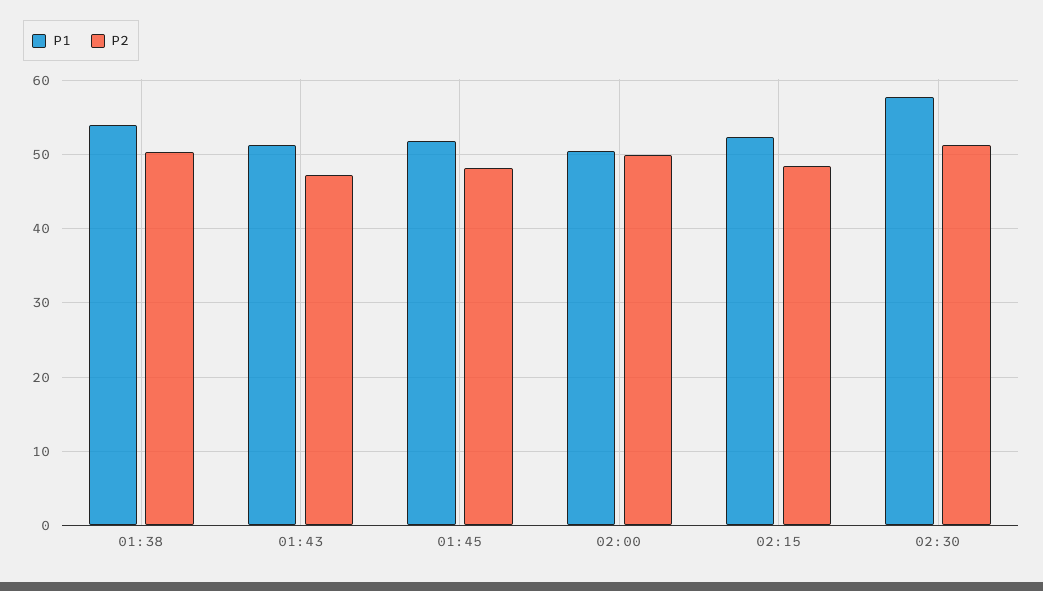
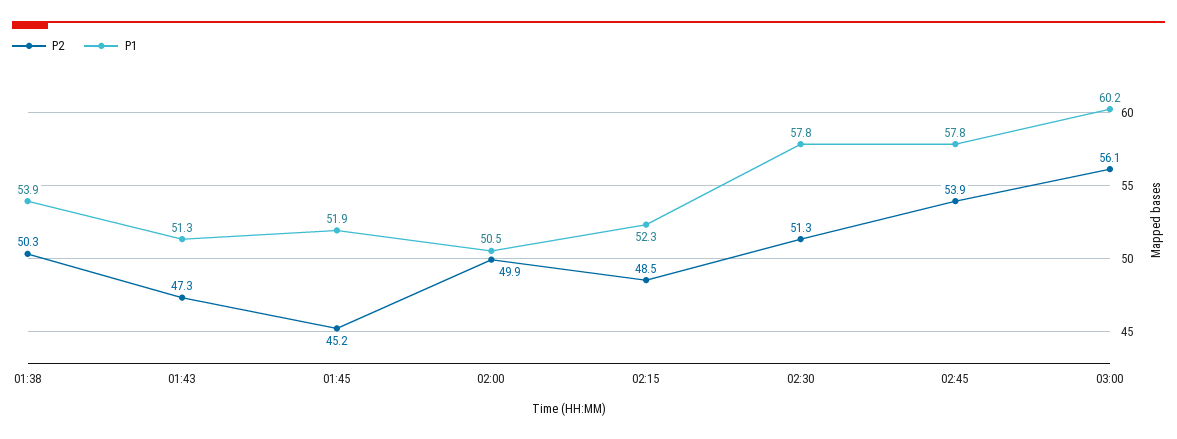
P2, 01:45: 48 -> 45.2
P2, 02:45: none -> 53.9
P1, 02:45: none -> 57.8
P2, 03:00: none -> 56.1
P1, 03:00: none -> 60.2

